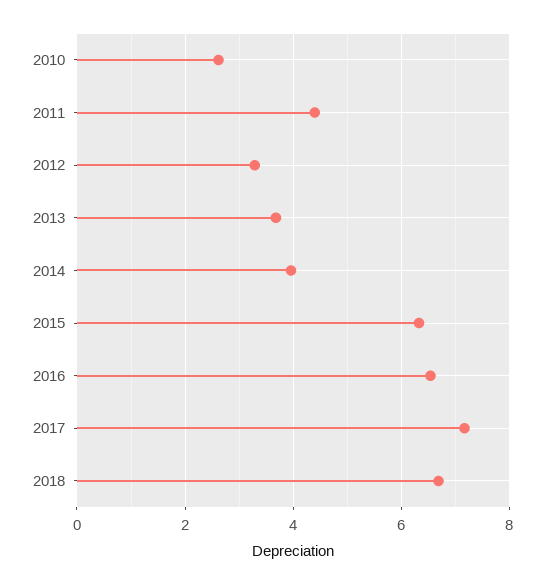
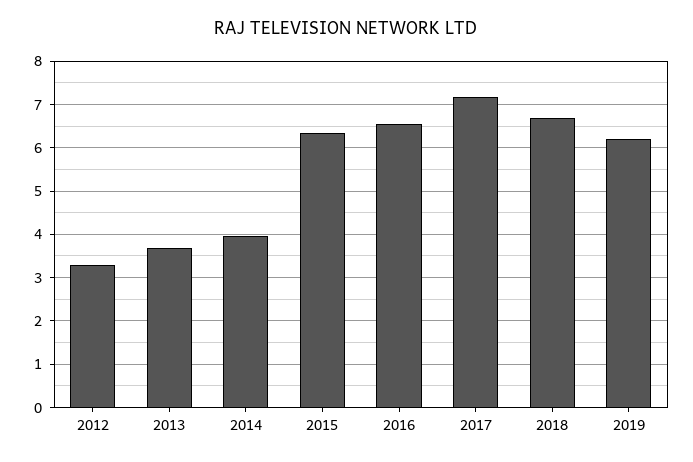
2010: 2.6 -> none
2011: 4.4 -> none
2019: none -> 6.2

